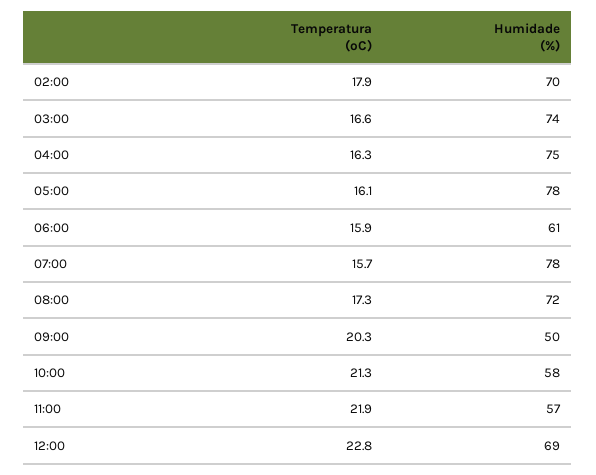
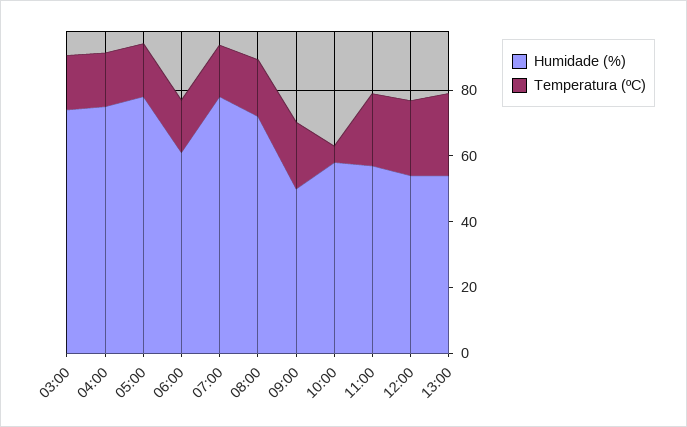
Temperatura (ºC), 02:00: 17.9 -> none
Humidade (%), 02:00: 70 -> none
Temperatura (ºC), 10:00: 21.3 -> 5
Humidade (%), 12:00: 69 -> 55
Humidade (%), 13:00: none -> 55
Temperatura (ºC), 13:00: none -> 25

